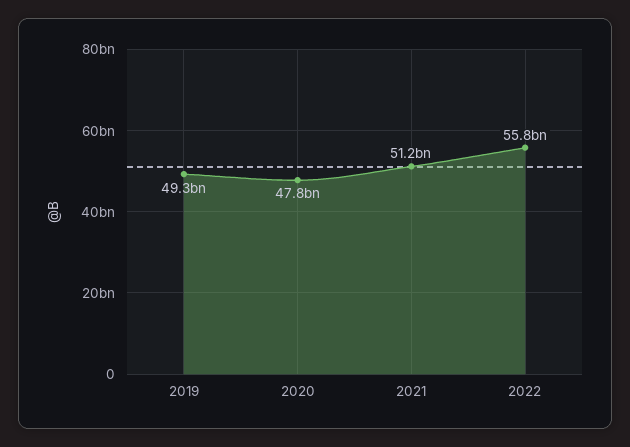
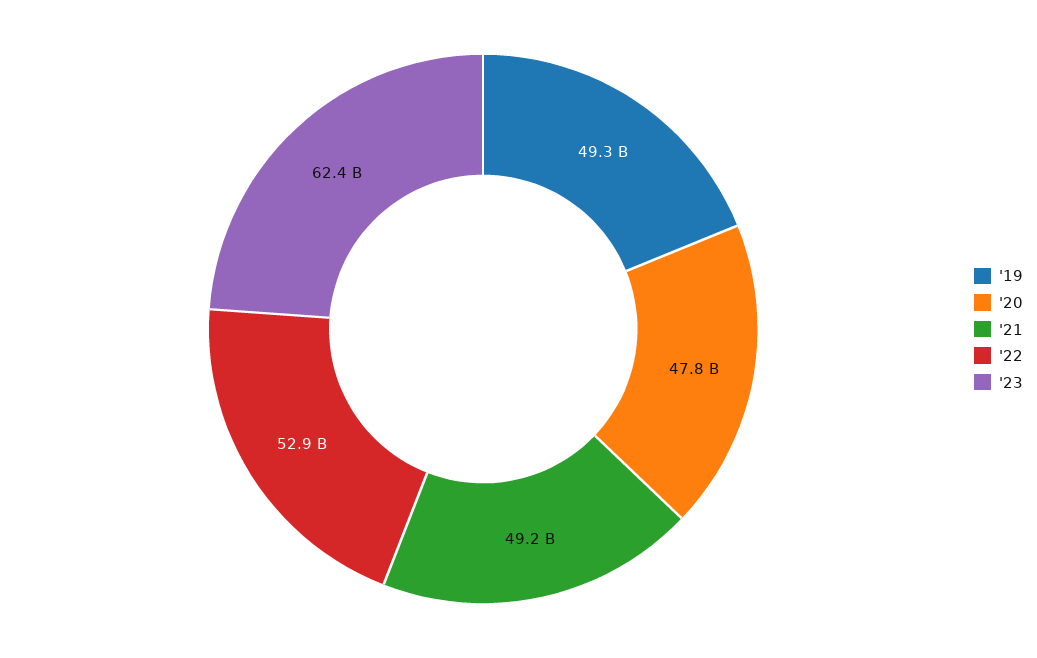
2021: 51200000000 -> 49200000000
2022: 55800000000 -> 52900000000
'23: none -> 62400000000

